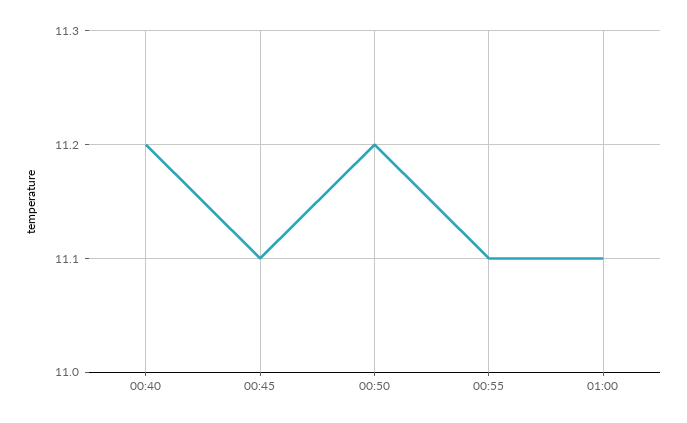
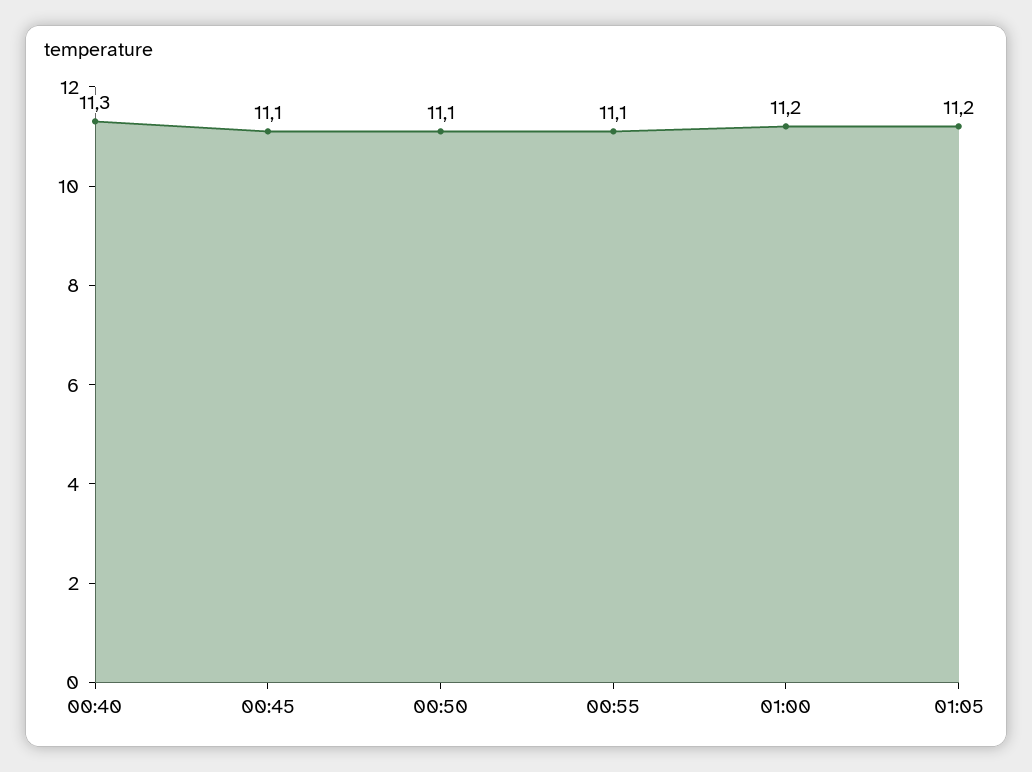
00:40: 11.2 -> 11.3
00:50: 11.2 -> 11.1
01:00: 11.1 -> 11.2
01:05: none -> 11.2

